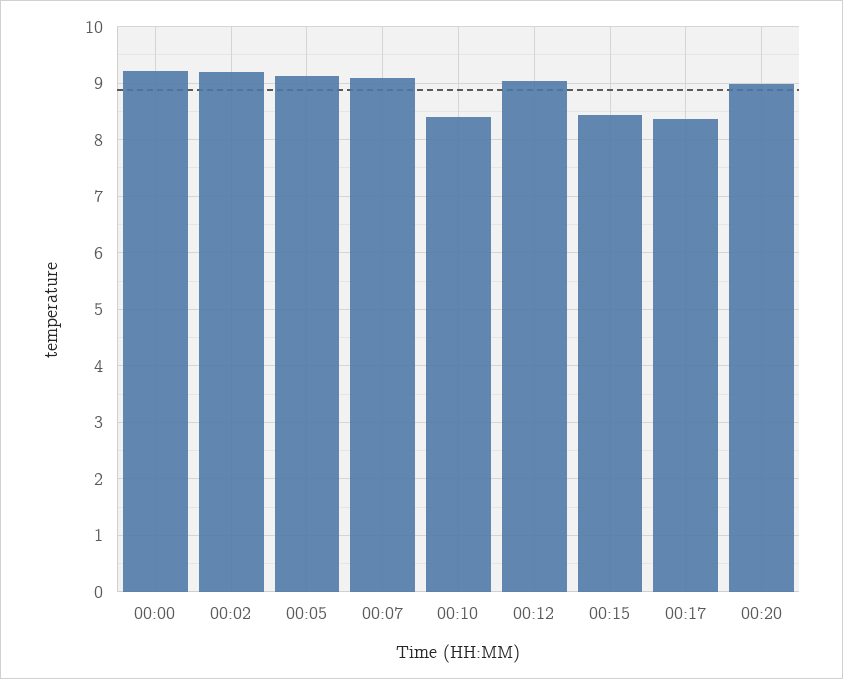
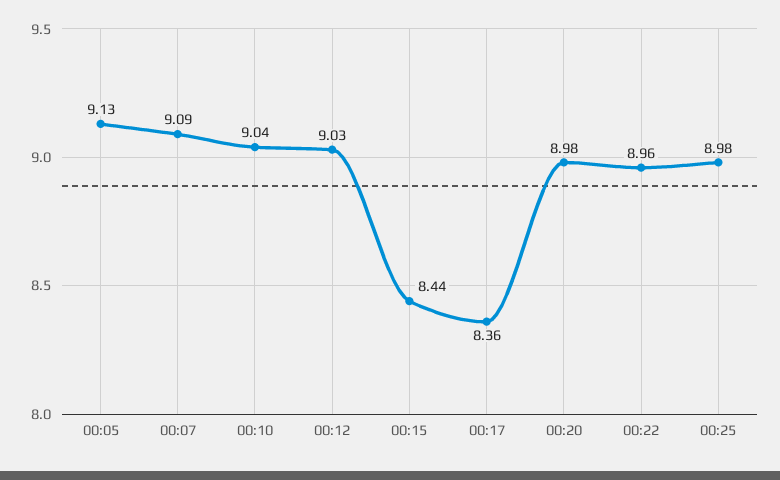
00:00: 9.2 -> none
00:02: 9.2 -> none
00:10: 8.4 -> 9.04
00:22: none -> 8.96
00:25: none -> 8.98

